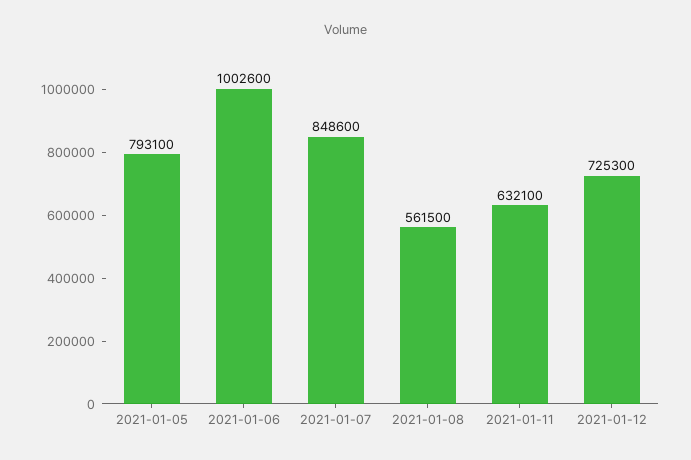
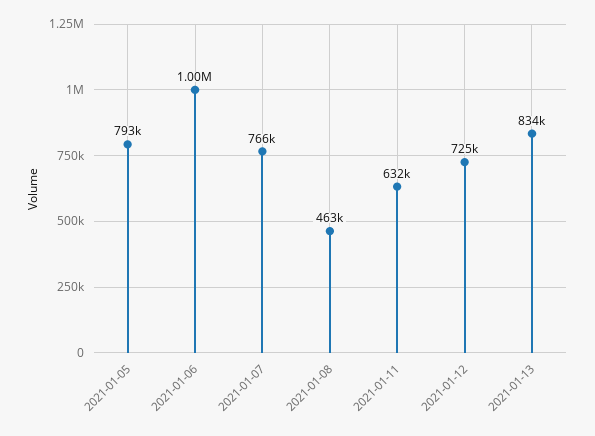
2021-01-07: 848600 -> 766000
2021-01-08: 561500 -> 463000
2021-01-13: none -> 834000

